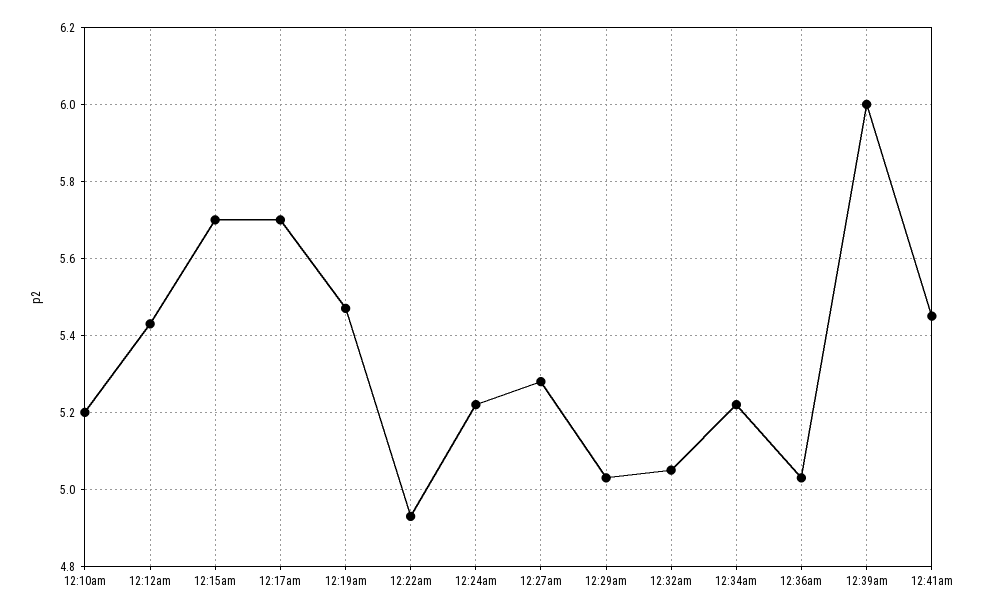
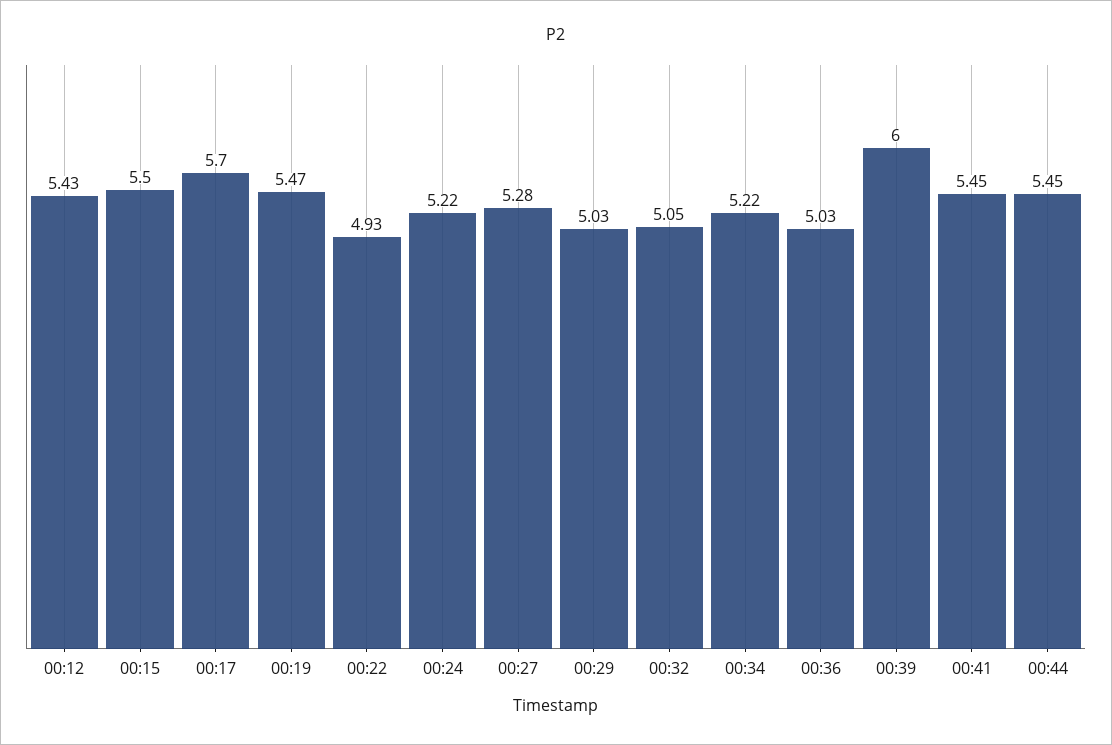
12:10am: 5.2 -> none
12:15am: 5.7 -> 5.5
00:44: none -> 5.45

